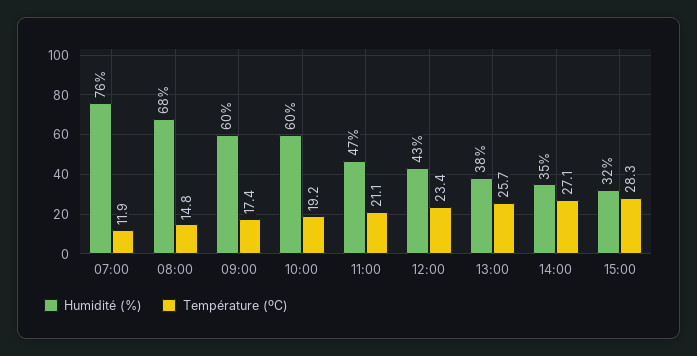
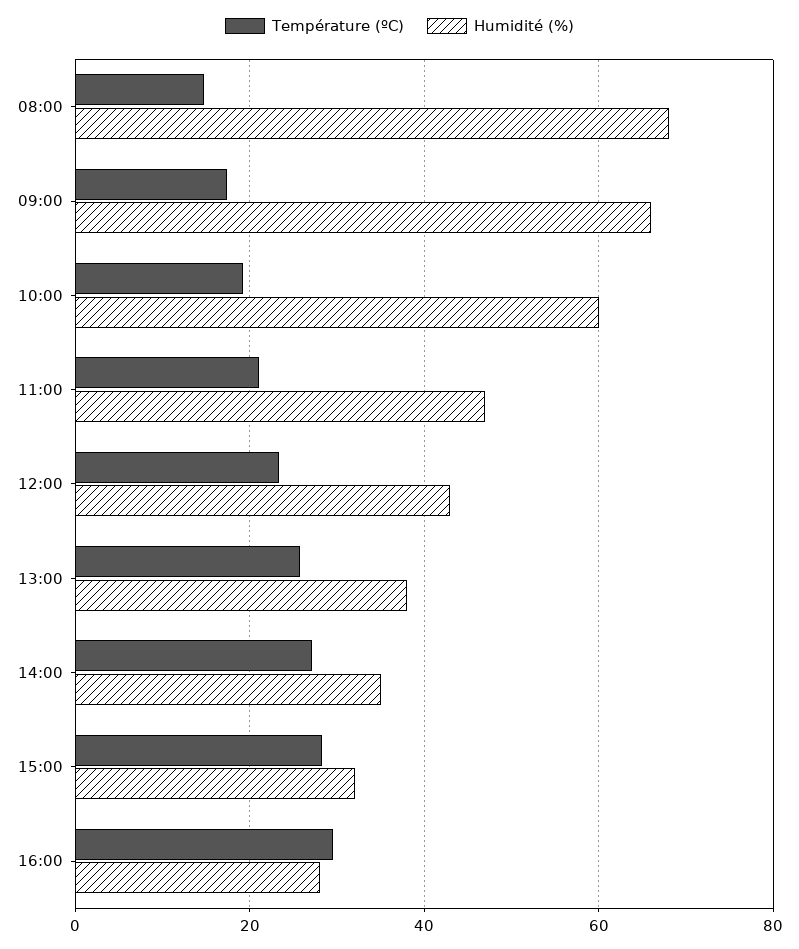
Humidité (%), 07:00: 76 -> none
Température (ºC), 07:00: 11.9 -> none
Humidité (%), 09:00: 60 -> 66
Température (ºC), 16:00: none -> 30
Humidité (%), 16:00: none -> 28

